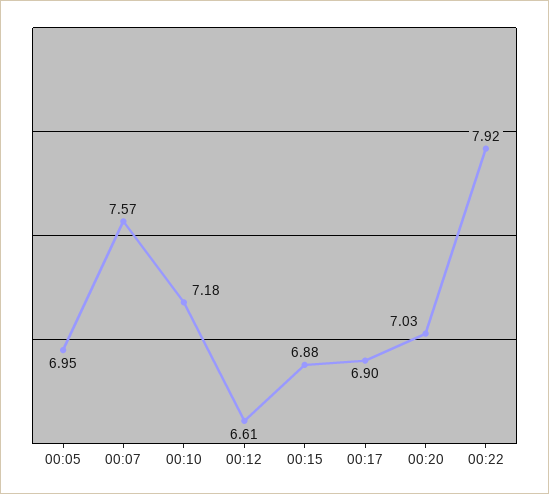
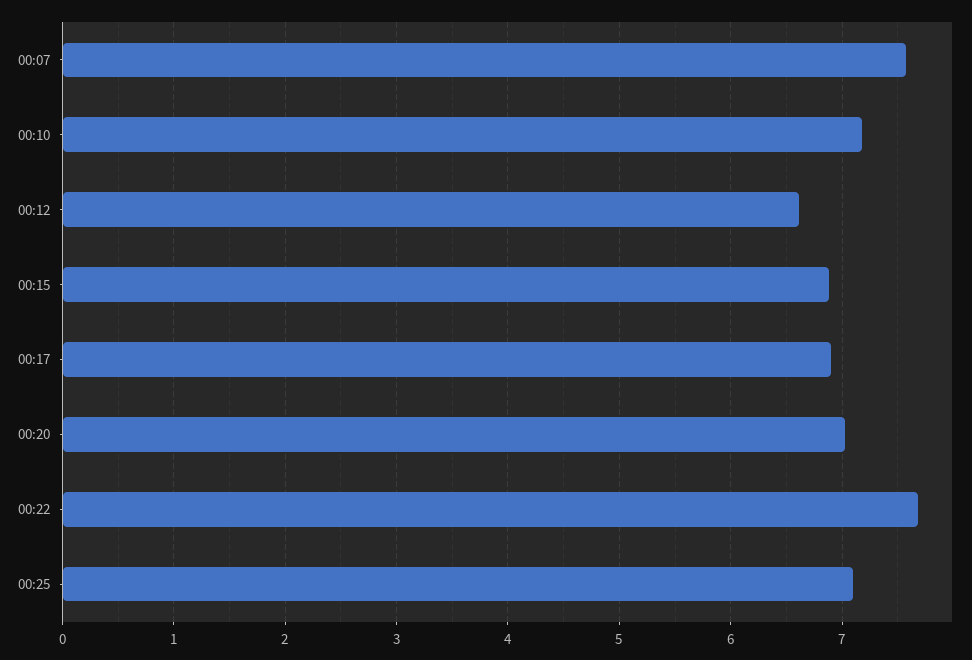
00:05: 6.95 -> none
00:22: 7.92 -> 7.7
00:25: none -> 7.1

